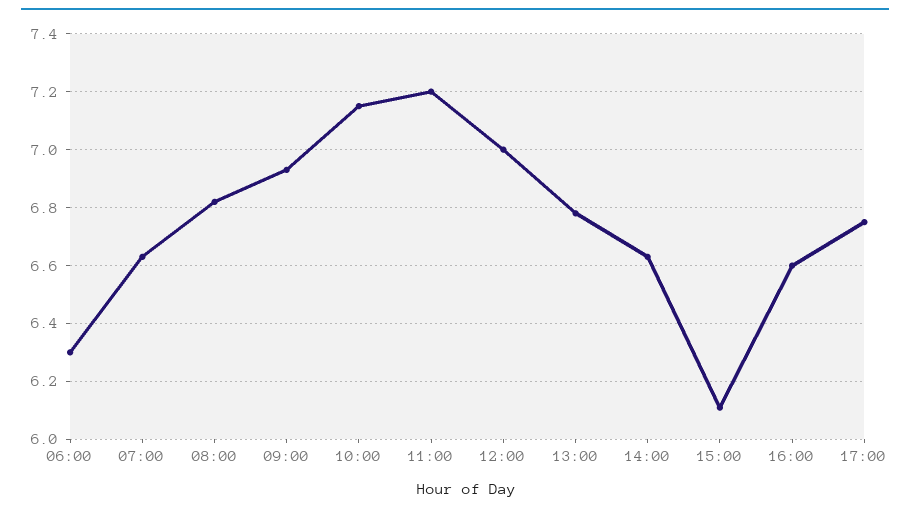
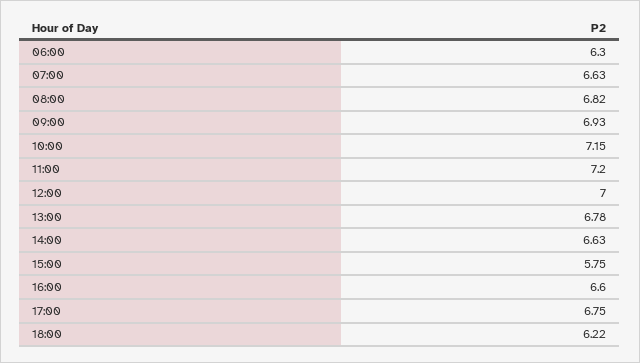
15:00: 6.1 -> 5.75
18:00: none -> 6.22

